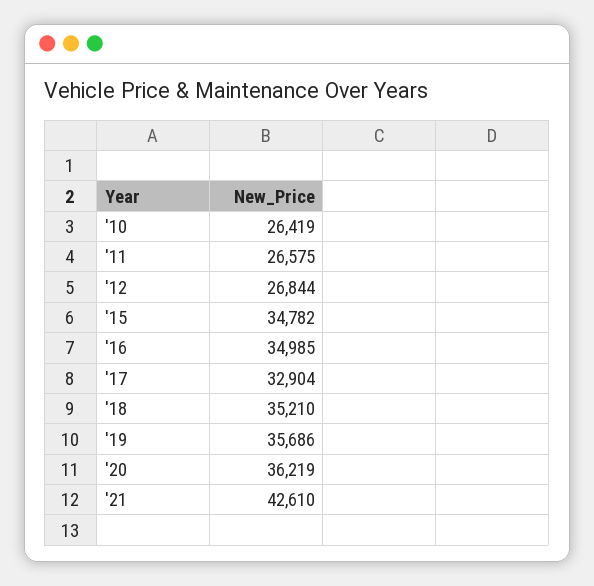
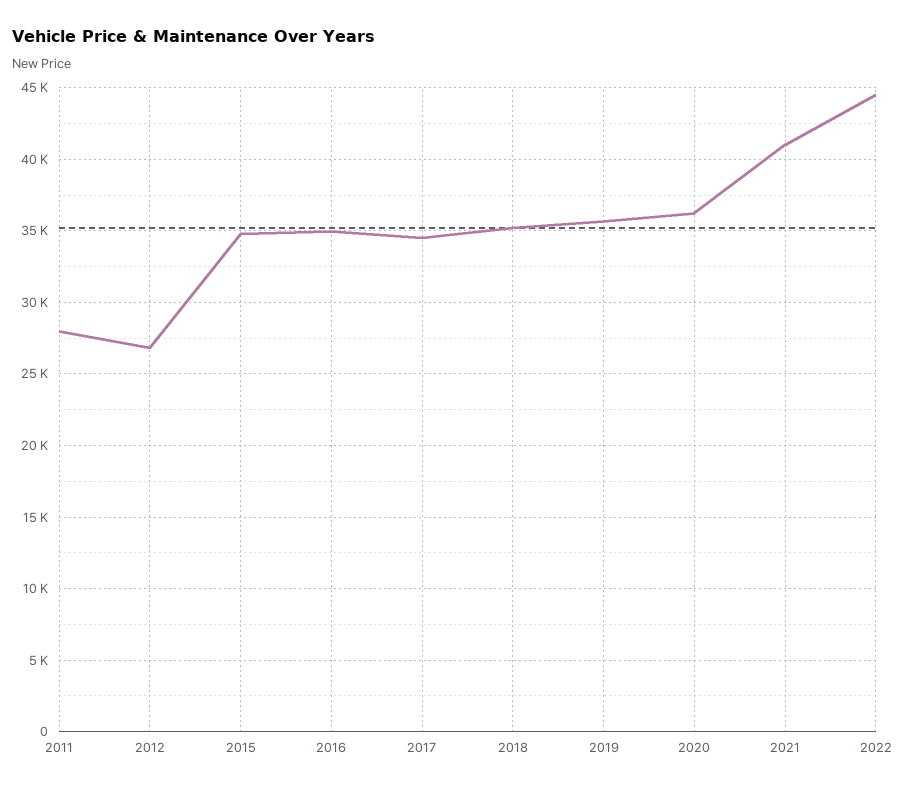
'10: 26419 -> none
'11: 26575 -> 28000
'17: 32904 -> 34500
'21: 42610 -> 41000
2022: none -> 44500

